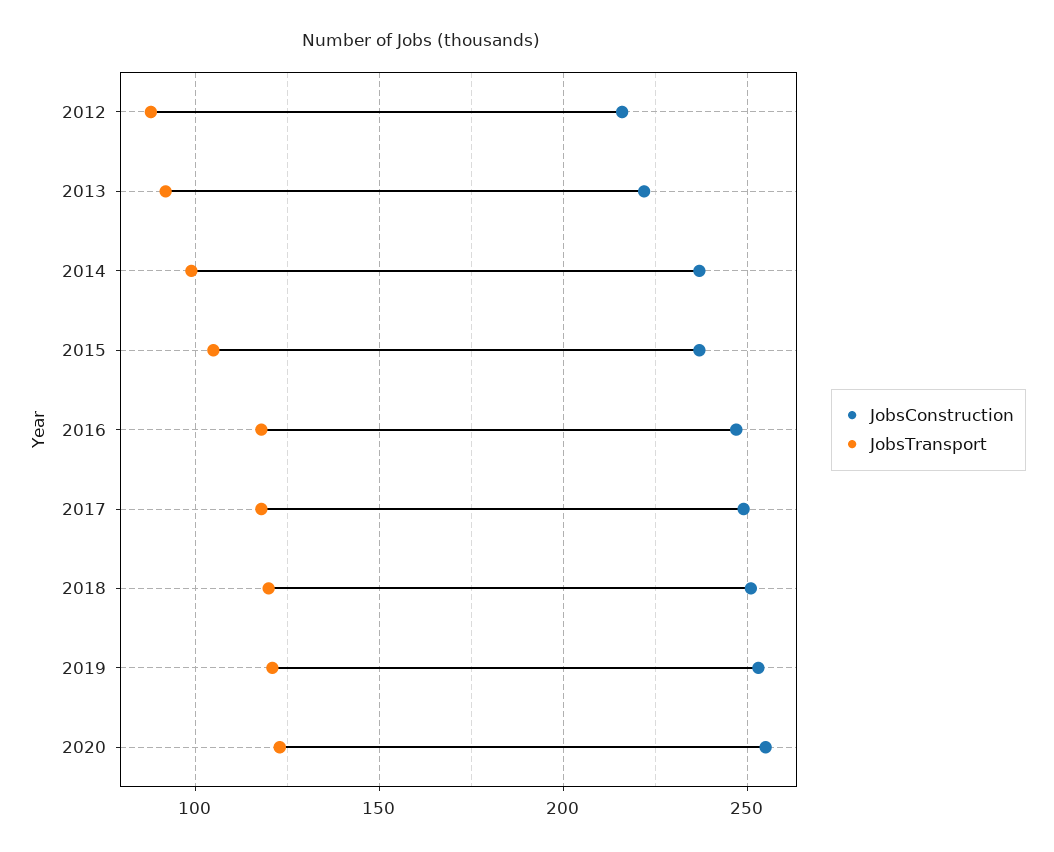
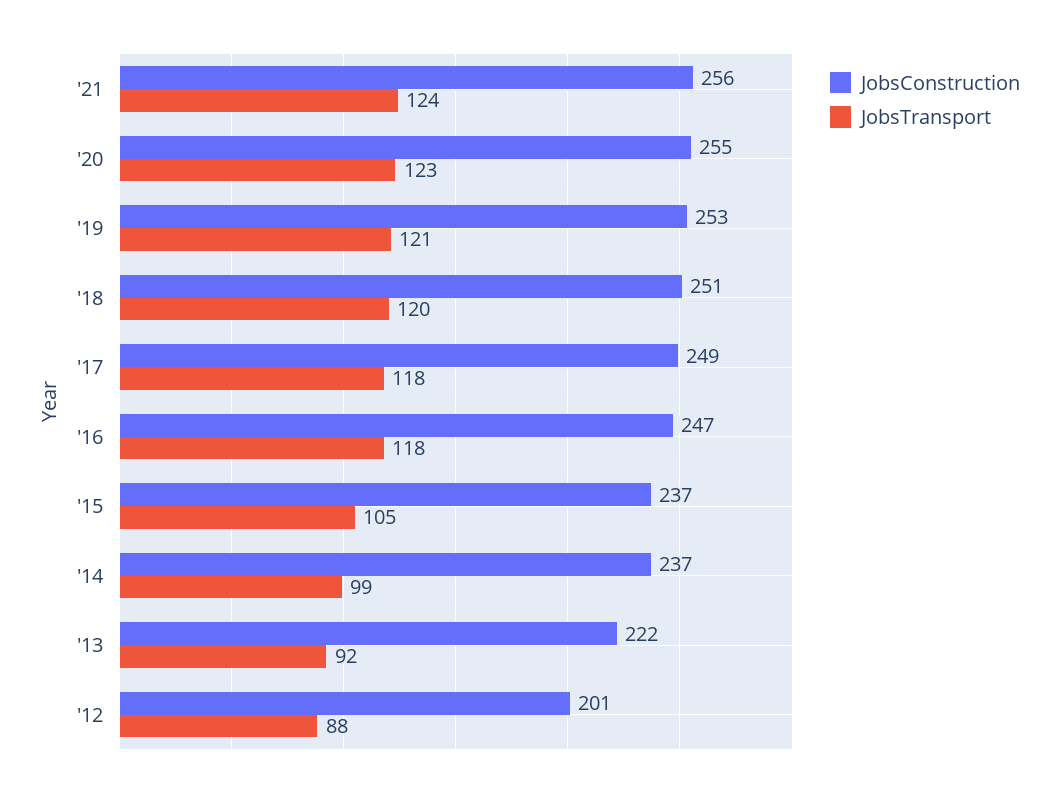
JobsConstruction, 2012: 215 -> 201
JobsConstruction, '21: none -> 256
JobsTransport, '21: none -> 124

